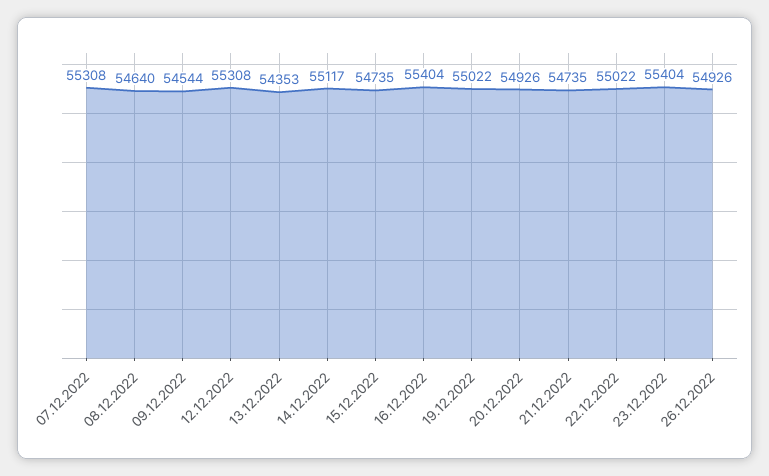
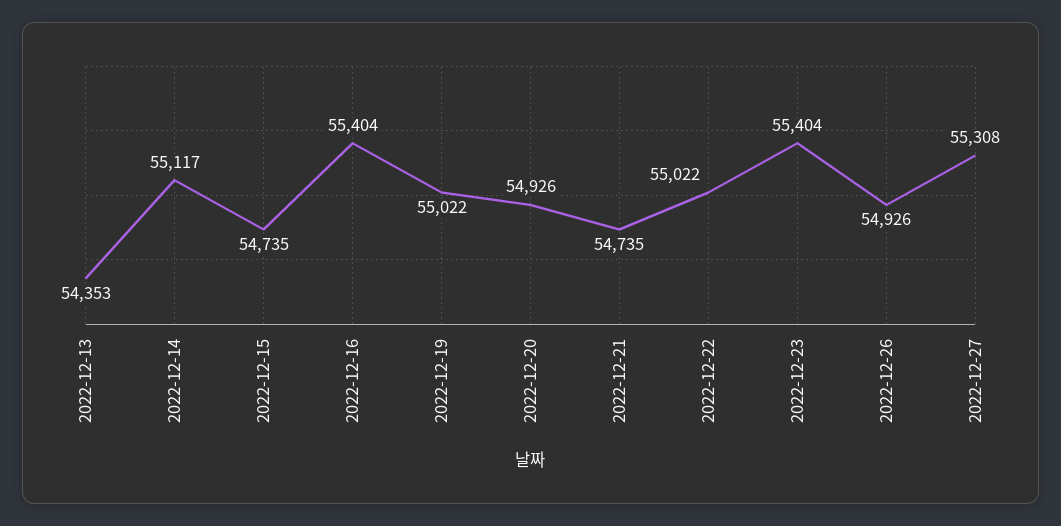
07.12.2022: 55308 -> none
08.12.2022: 54640 -> none
09.12.2022: 54544 -> none
12.12.2022: 55308 -> none
2022-12-27: none -> 55308

